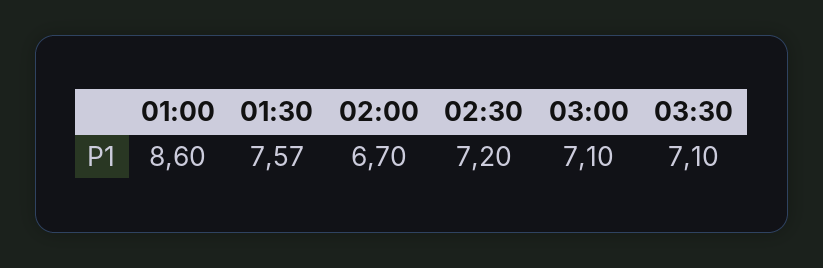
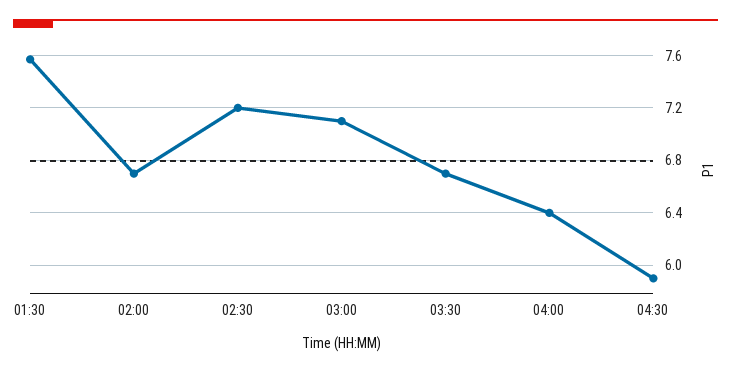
01:00: 8.6 -> none
03:30: 7.1 -> 6.7
04:00: none -> 6.4
04:30: none -> 5.9

